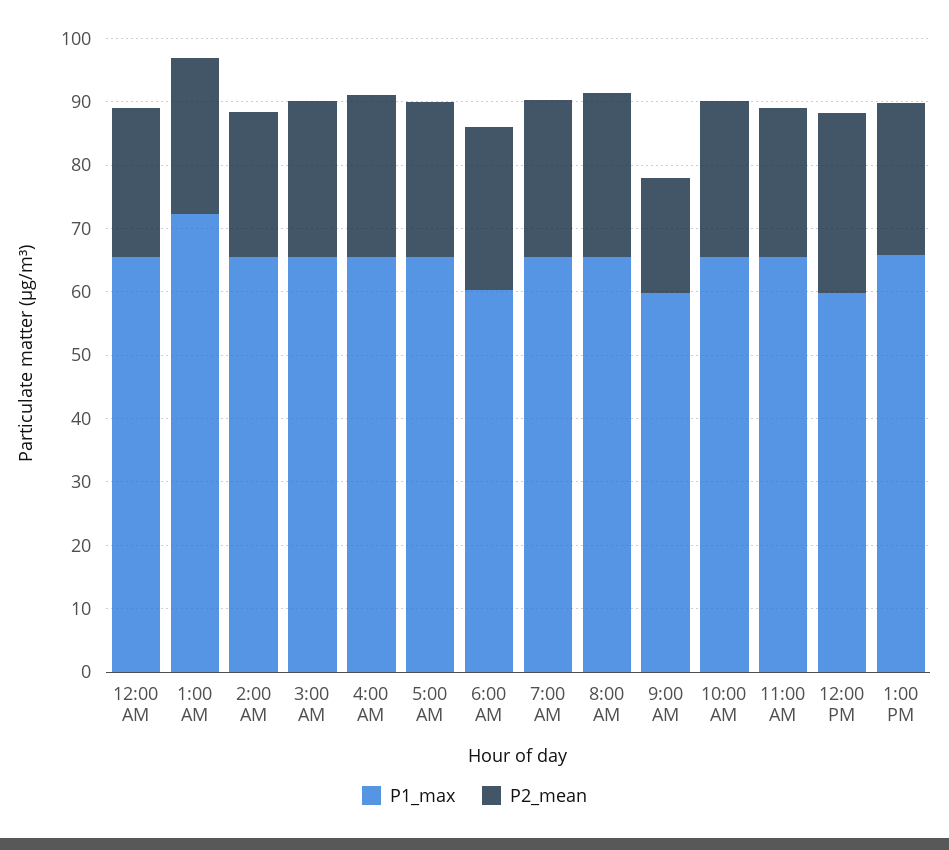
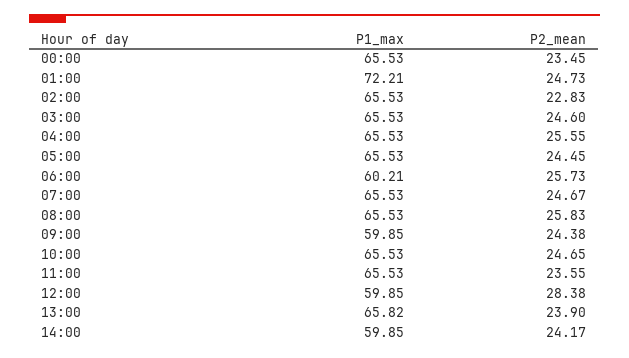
P2_mean, 9:00 AM: 18 -> 24.38
P1_max, 14:00: none -> 59.85
P2_mean, 14:00: none -> 24.17

